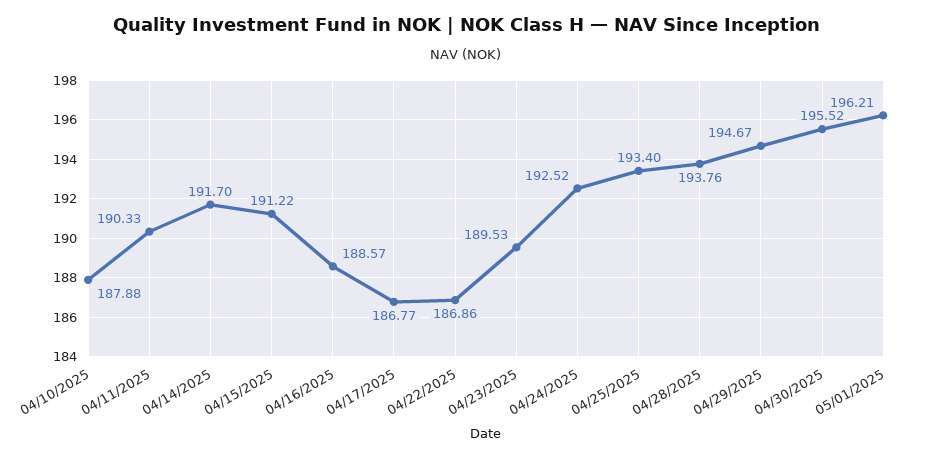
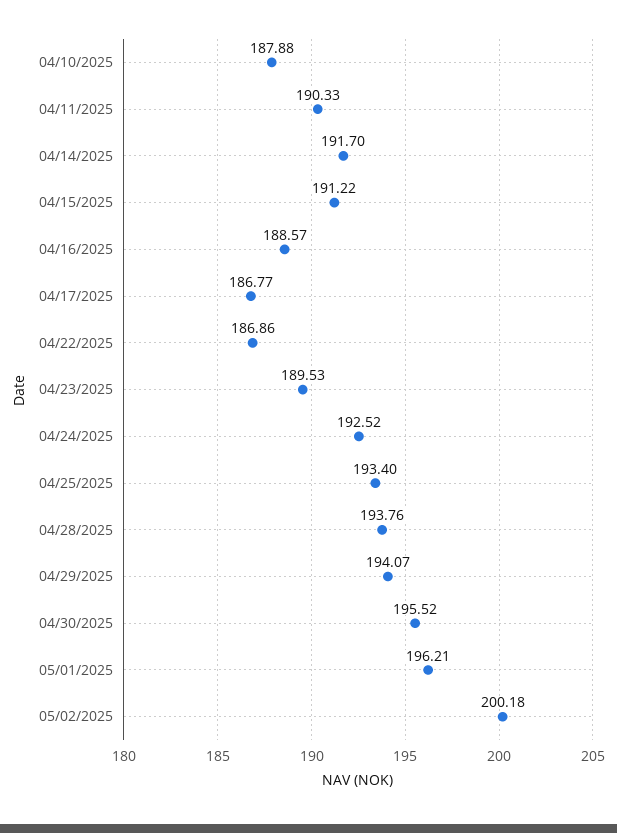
04/29/2025: 194.67 -> 194.07
05/02/2025: none -> 200.18

